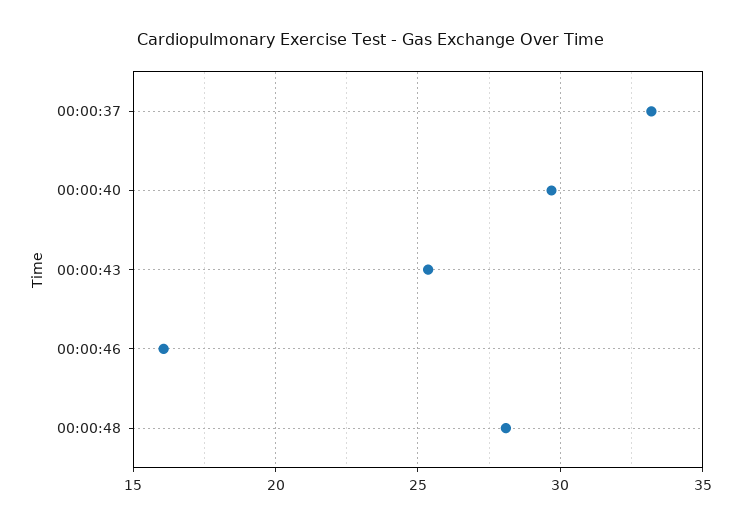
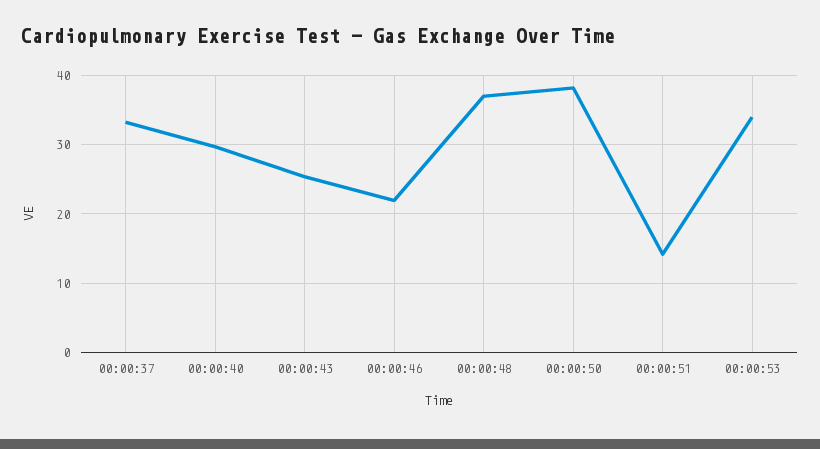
00:00:46: 16 -> 22
00:00:48: 28 -> 37
00:00:50: none -> 38
00:00:51: none -> 14
00:00:53: none -> 34

